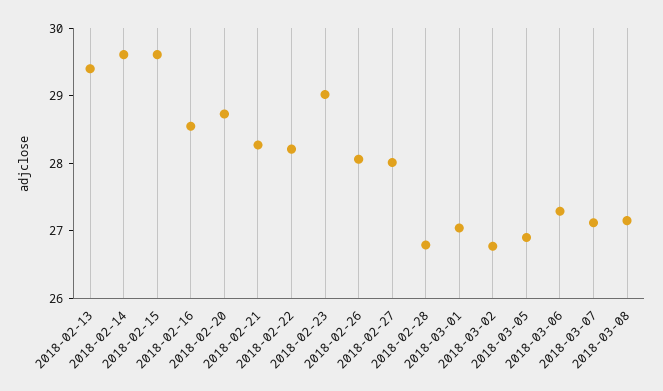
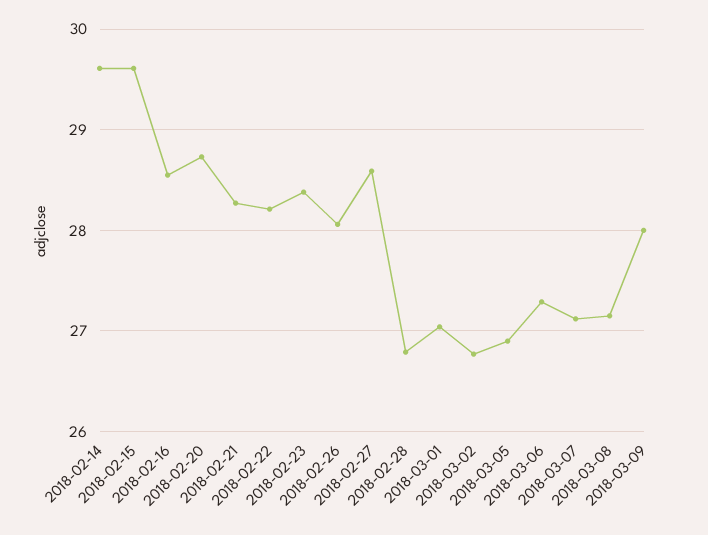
2018-02-13: 29.4 -> none
2018-02-23: 29 -> 28.4
2018-02-27: 28 -> 28.6
2018-03-09: none -> 28

